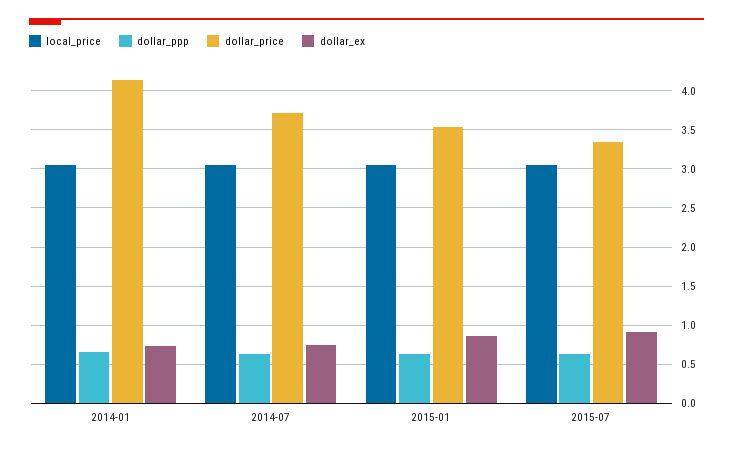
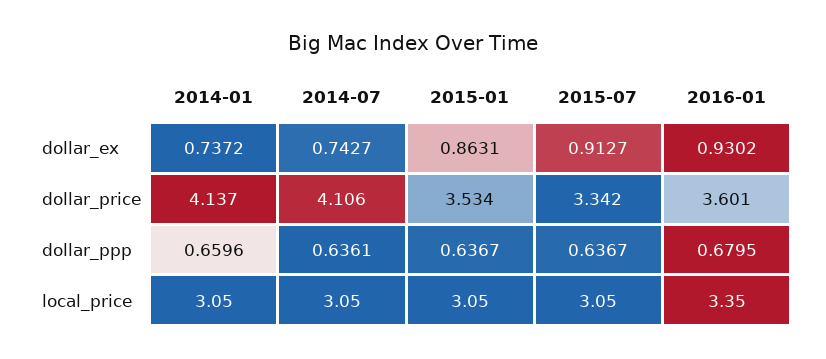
dollar_price, 2014-07: 3.7 -> 4.106
dollar_ex, 2016-01: none -> 0.9302
dollar_price, 2016-01: none -> 3.601
dollar_ppp, 2016-01: none -> 0.6795
local_price, 2016-01: none -> 3.35

